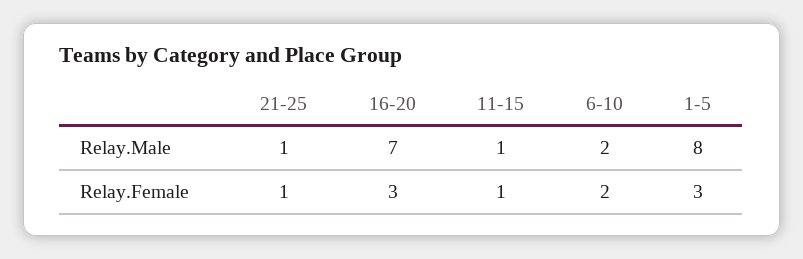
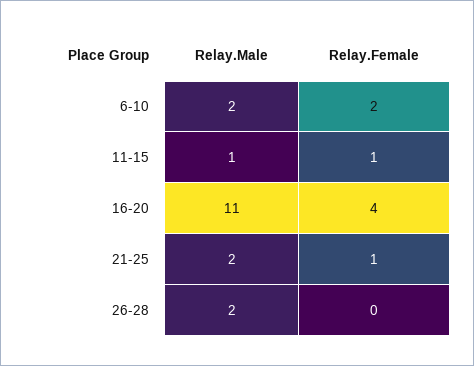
21-25, Relay.Male: 1 -> 2
16-20, Relay.Male: 7 -> 11
1-5, Relay.Male: 8 -> none
16-20, Relay.Female: 3 -> 4
1-5, Relay.Female: 3 -> none
26-28, Relay.Male: none -> 2
26-28, Relay.Female: none -> 0

